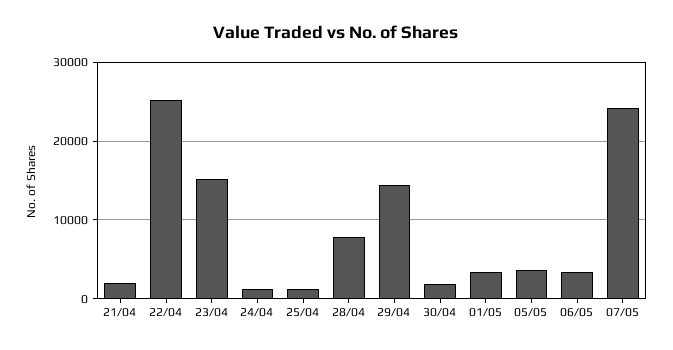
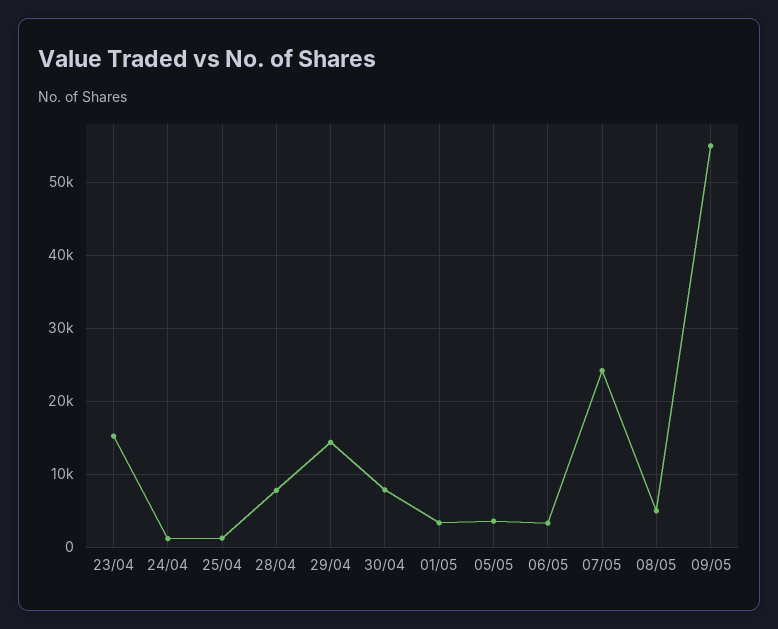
21/04: 2000 -> none
22/04: 25000 -> none
30/04: 2000 -> 8000
08/05: none -> 5000
09/05: none -> 55000

